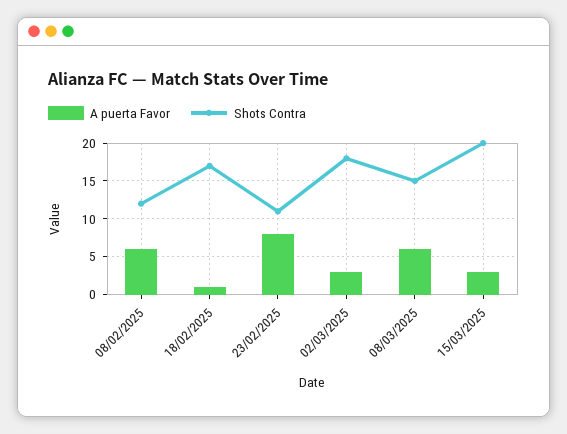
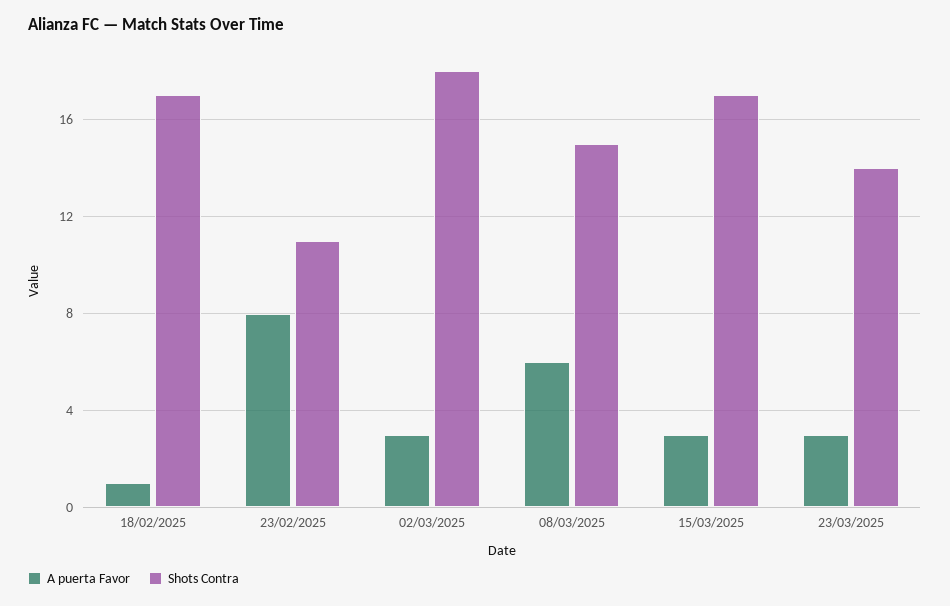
A puerta Favor, 08/02/2025: 6 -> none
Shots Contra, 08/02/2025: 12 -> none
Shots Contra, 15/03/2025: 20 -> 17
A puerta Favor, 23/03/2025: none -> 3
Shots Contra, 23/03/2025: none -> 14

